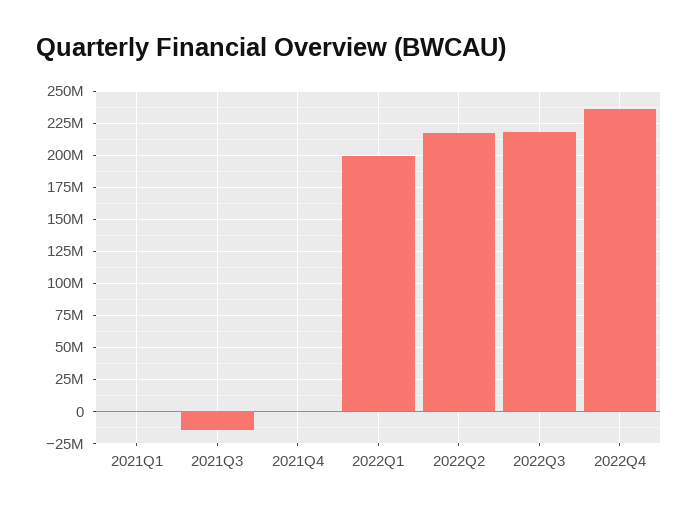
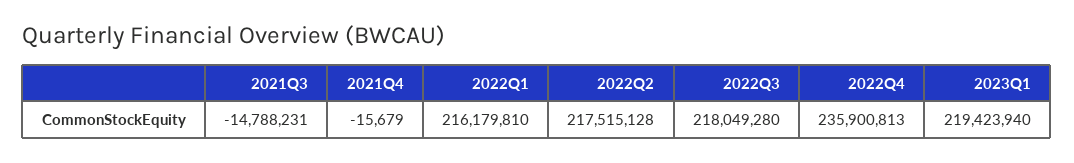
2021Q1: 0 -> none
2022Q1: 200000000 -> 216179810
2023Q1: none -> 219423940

